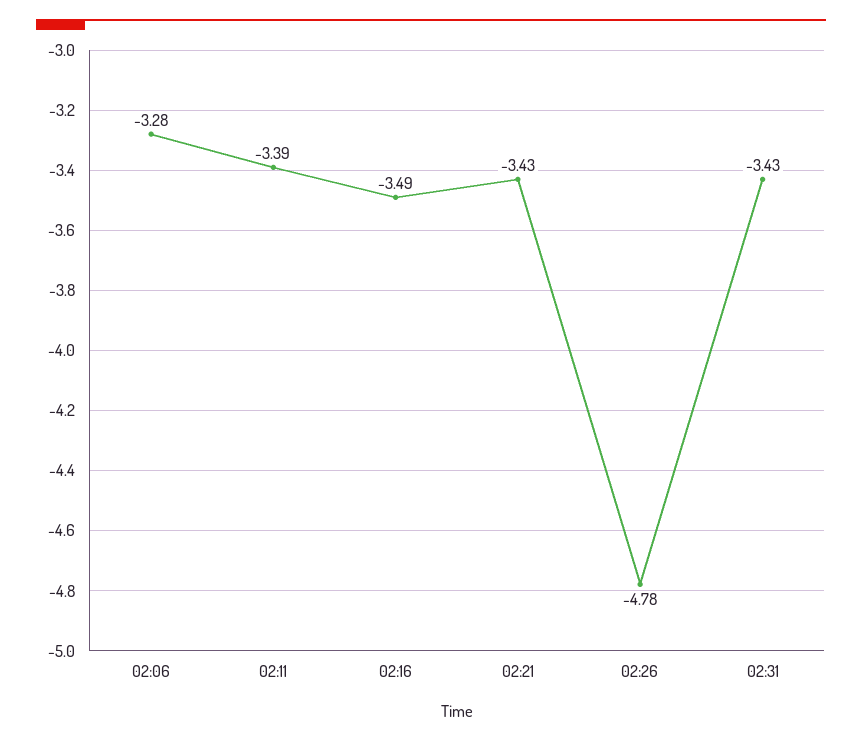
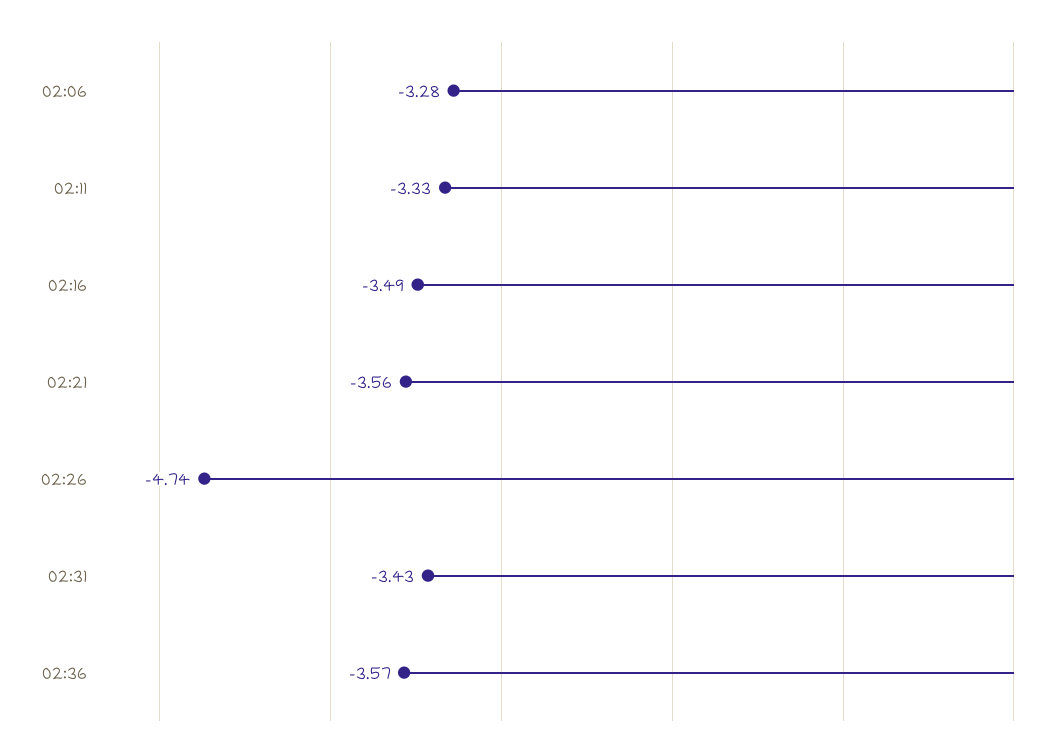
02:11: -3.39 -> -3.33
02:21: -3.43 -> -3.56
02:26: -4.78 -> -4.74
02:36: none -> -3.57

